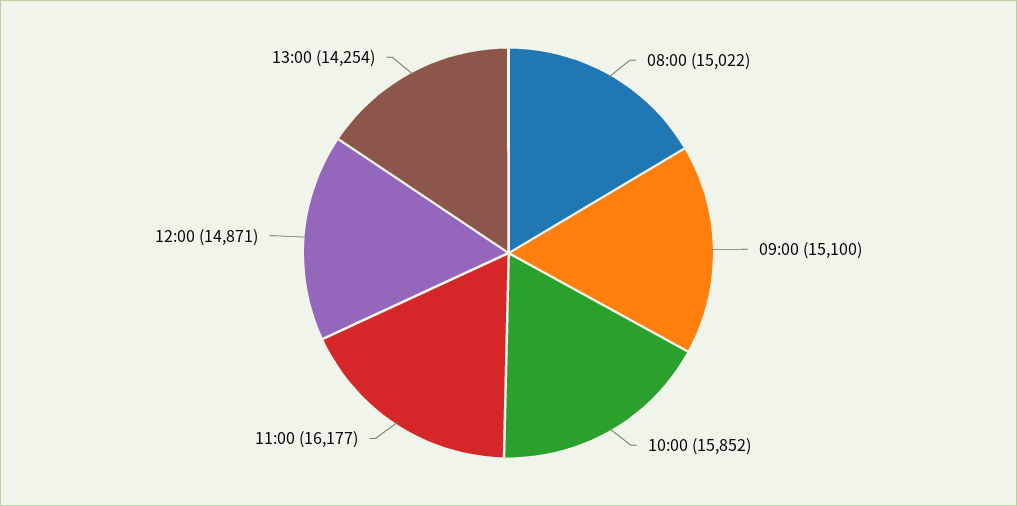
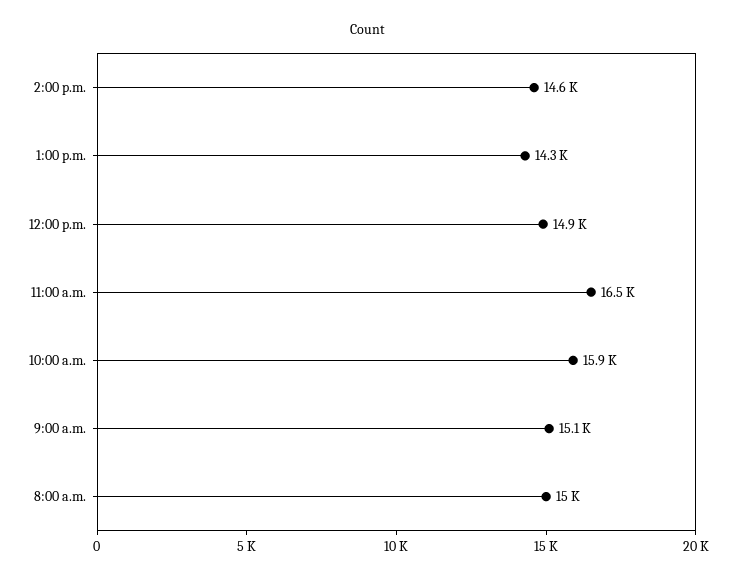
11:00: 16177 -> 16500
2:00 p.m.: none -> 14600

